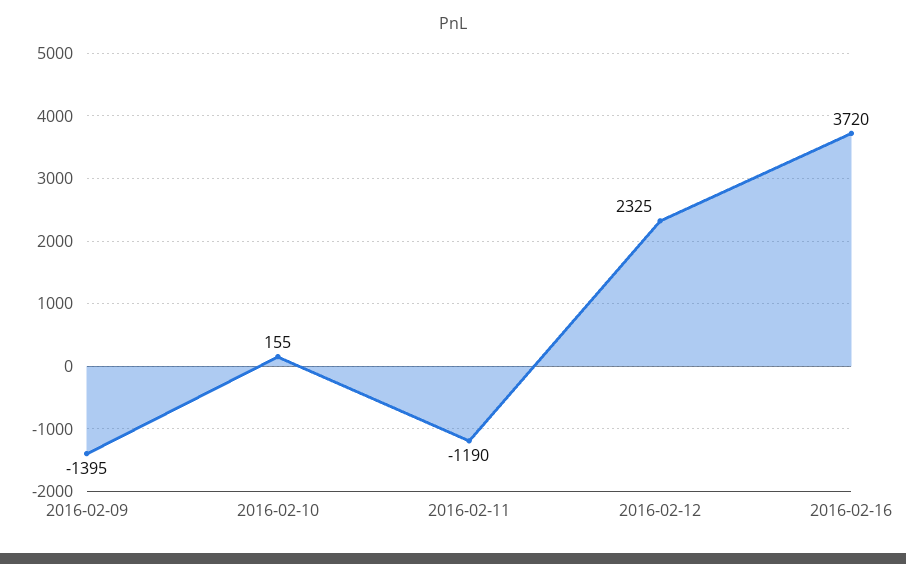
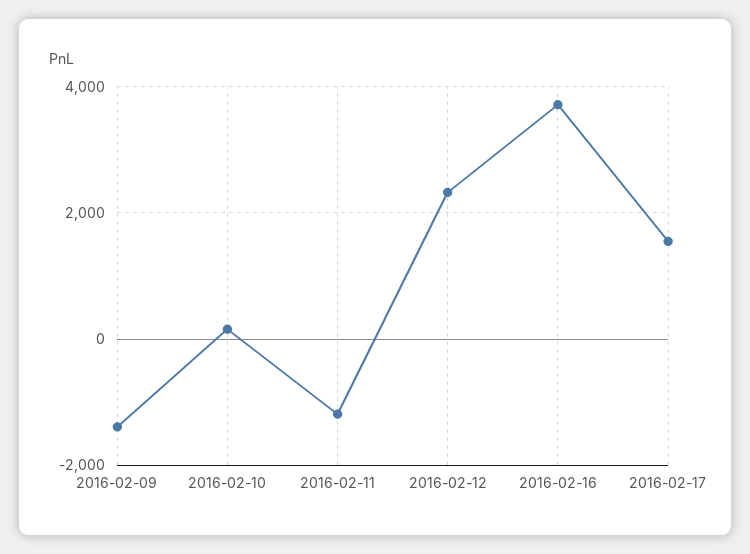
2016-02-17: none -> 1600

